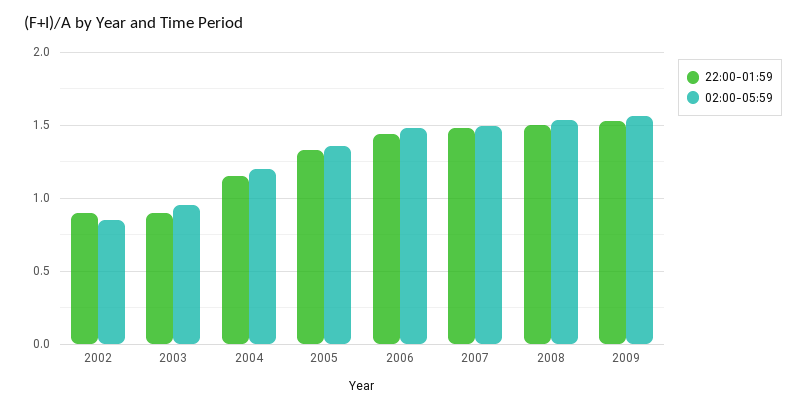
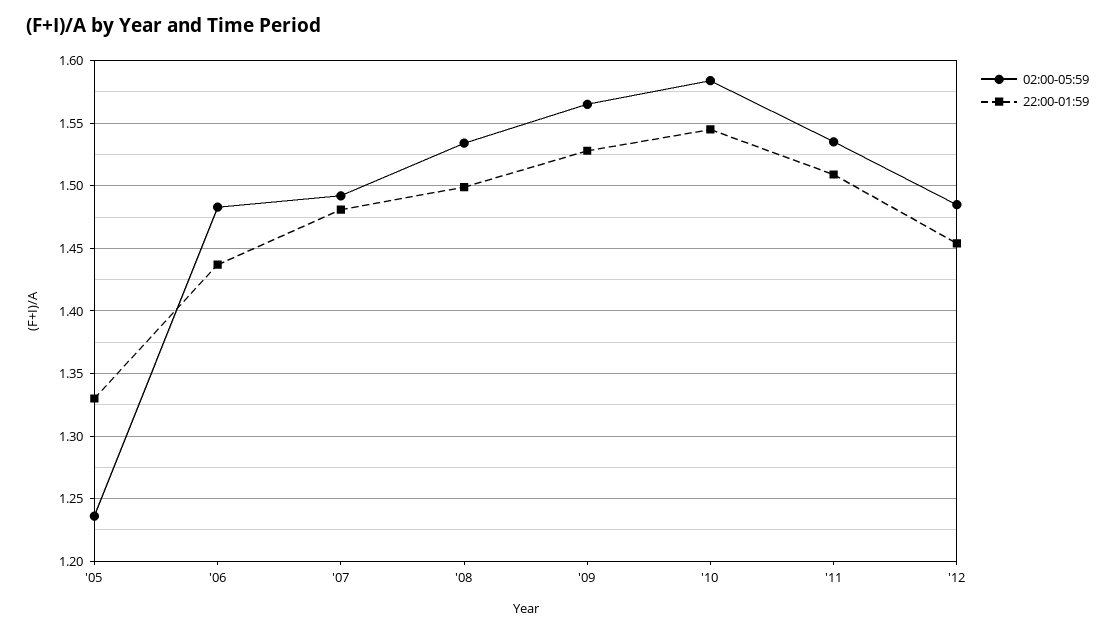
22:00-01:59, 2002: 0.9 -> none
02:00-05:59, 2002: 0.85 -> none
22:00-01:59, 2003: 0.9 -> none
02:00-05:59, 2003: 0.95 -> none
22:00-01:59, 2004: 1.15 -> none
02:00-05:59, 2004: 1.2 -> none
02:00-05:59, 2005: 1.35 -> 1.235
02:00-05:59, '10: none -> 1.585
22:00-01:59, '10: none -> 1.545
02:00-05:59, '11: none -> 1.535
22:00-01:59, '11: none -> 1.51
02:00-05:59, '12: none -> 1.485
22:00-01:59, '12: none -> 1.455

